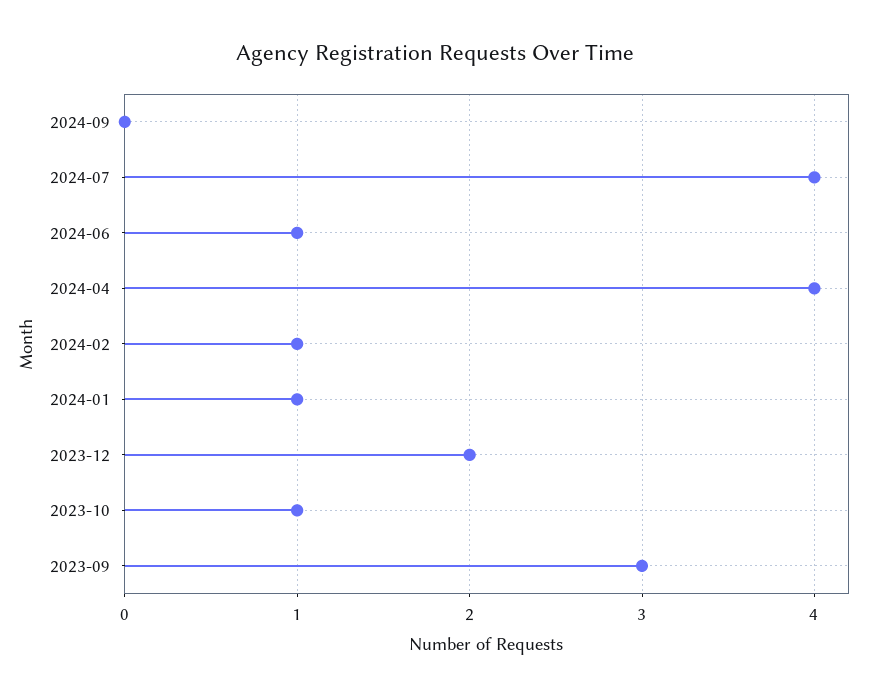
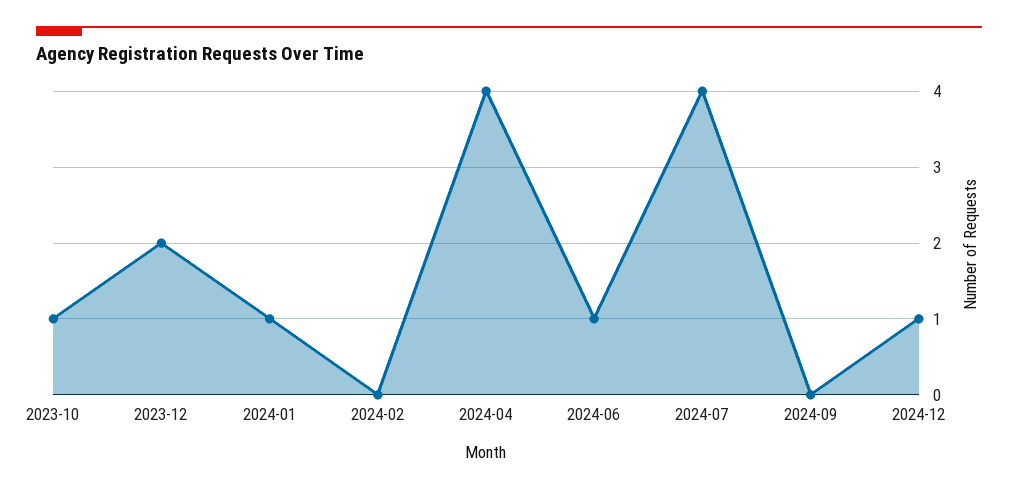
2024-02: 1 -> 0
2023-09: 3 -> none
2024-12: none -> 1

